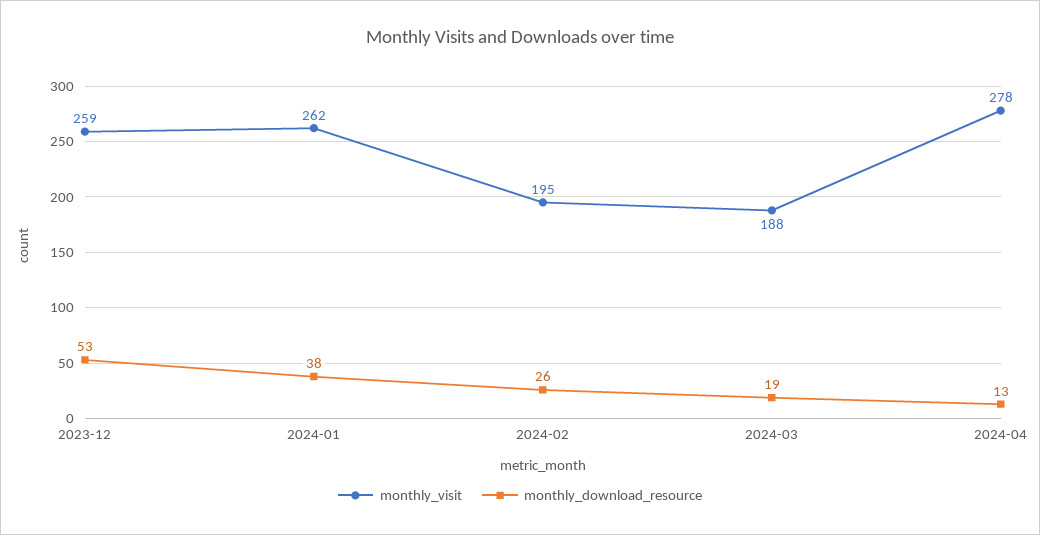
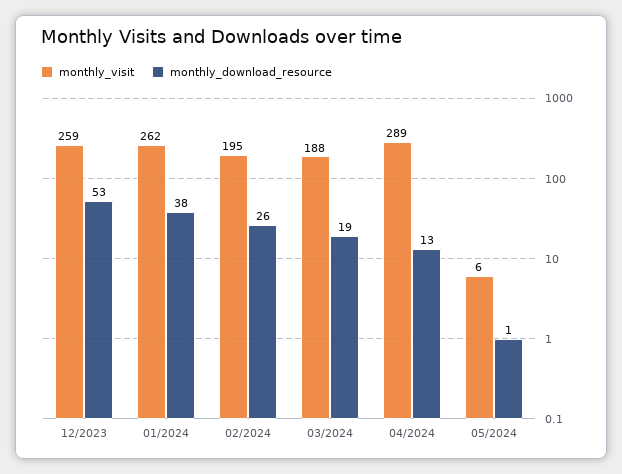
monthly_visit, 2024-04: 278 -> 289
monthly_visit, 05/2024: none -> 6
monthly_download_resource, 05/2024: none -> 1

